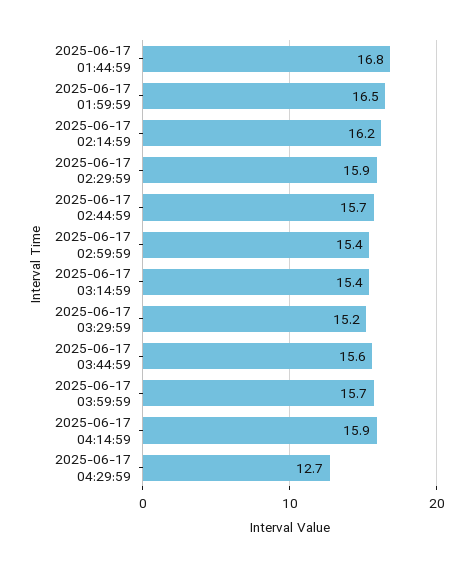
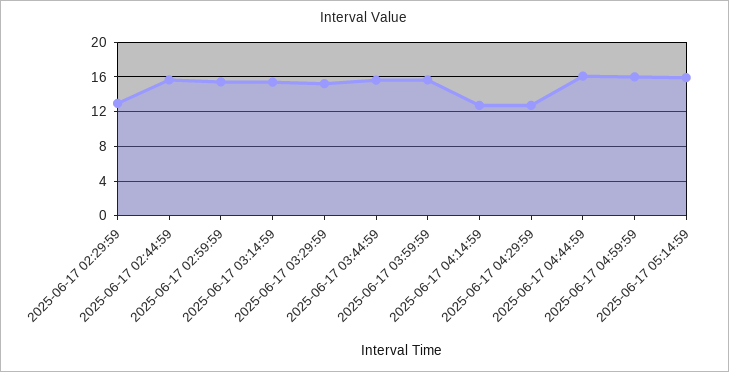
2025-06-17 01:44:59: 16.8 -> none
2025-06-17 01:59:59: 16.5 -> none
2025-06-17 02:14:59: 16.2 -> none
2025-06-17 02:29:59: 15.9 -> 13
2025-06-17 04:14:59: 15.9 -> 13
2025-06-17 04:44:59: none -> 16
2025-06-17 04:59:59: none -> 16
2025-06-17 05:14:59: none -> 16

